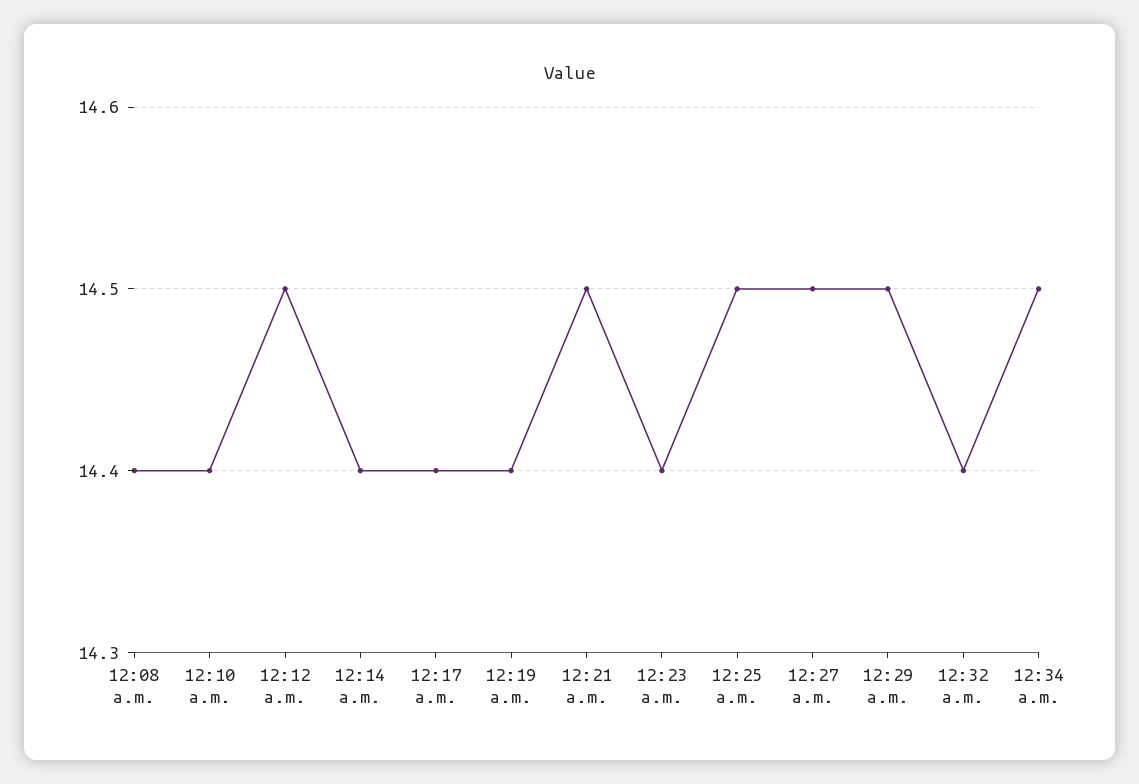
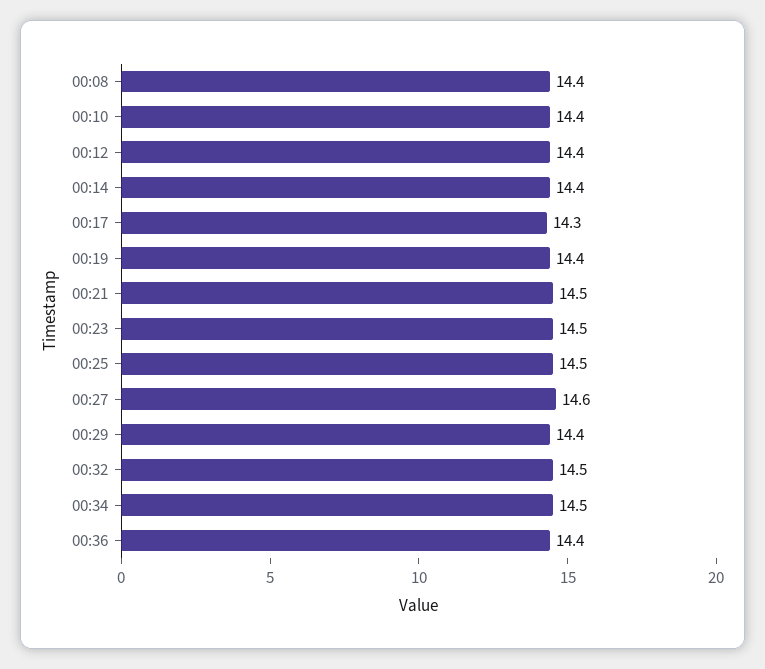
12:12 a.m.: 14.5 -> 14.4
12:17 a.m.: 14.4 -> 14.3
12:23 a.m.: 14.4 -> 14.5
12:27 a.m.: 14.5 -> 14.6
12:29 a.m.: 14.5 -> 14.4
12:32 a.m.: 14.4 -> 14.5
00:36: none -> 14.4

